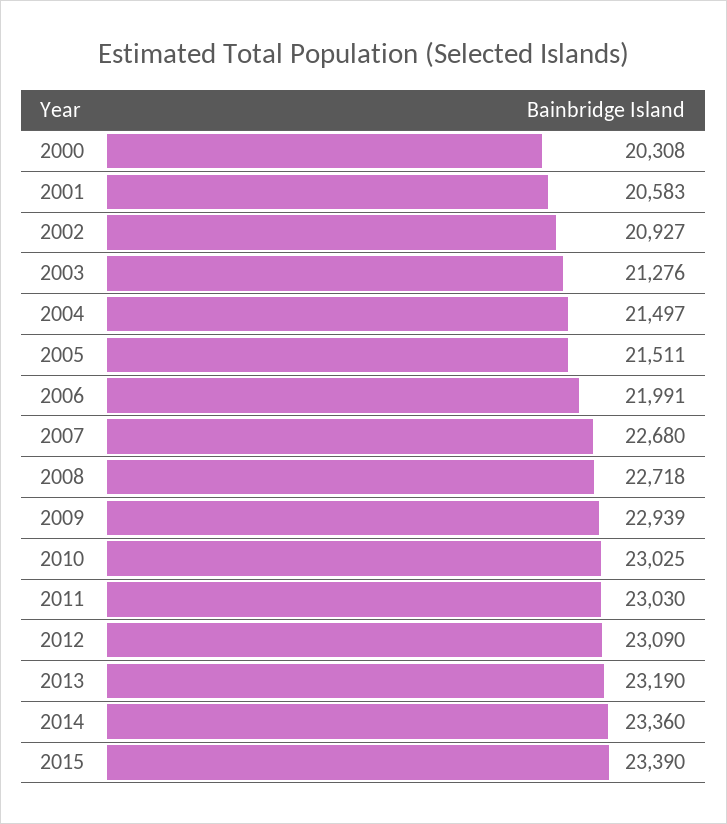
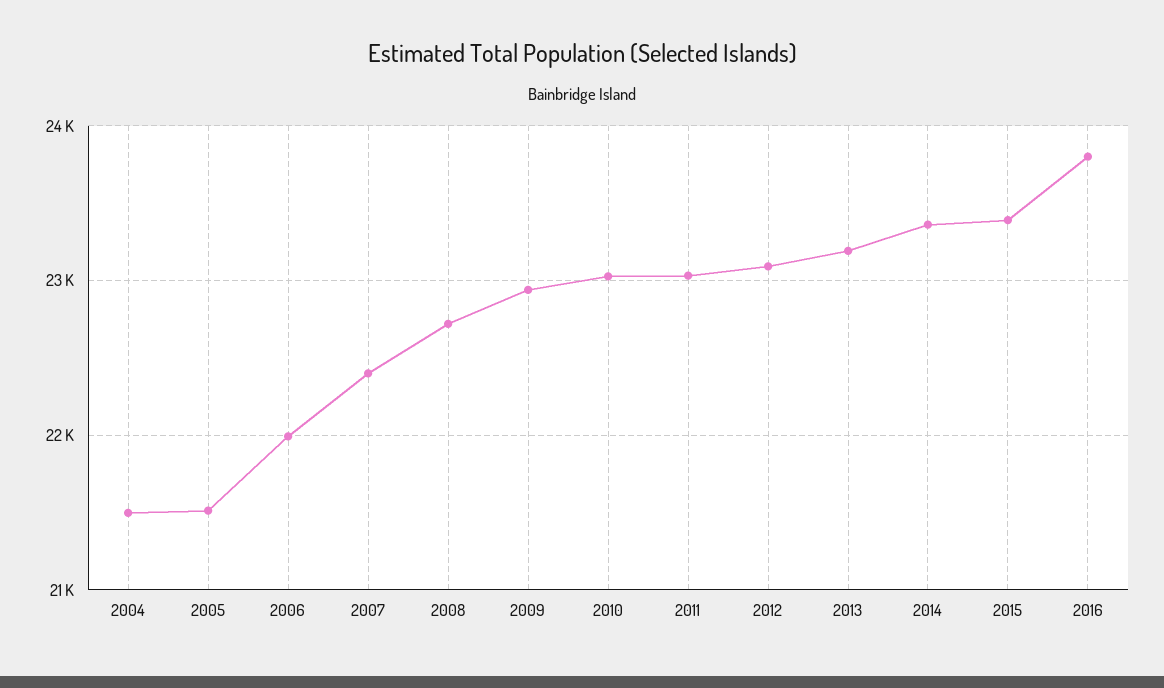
2000: 20308 -> none
2001: 20583 -> none
2002: 20927 -> none
2003: 21276 -> none
2007: 22680 -> 22400
2016: none -> 23800

